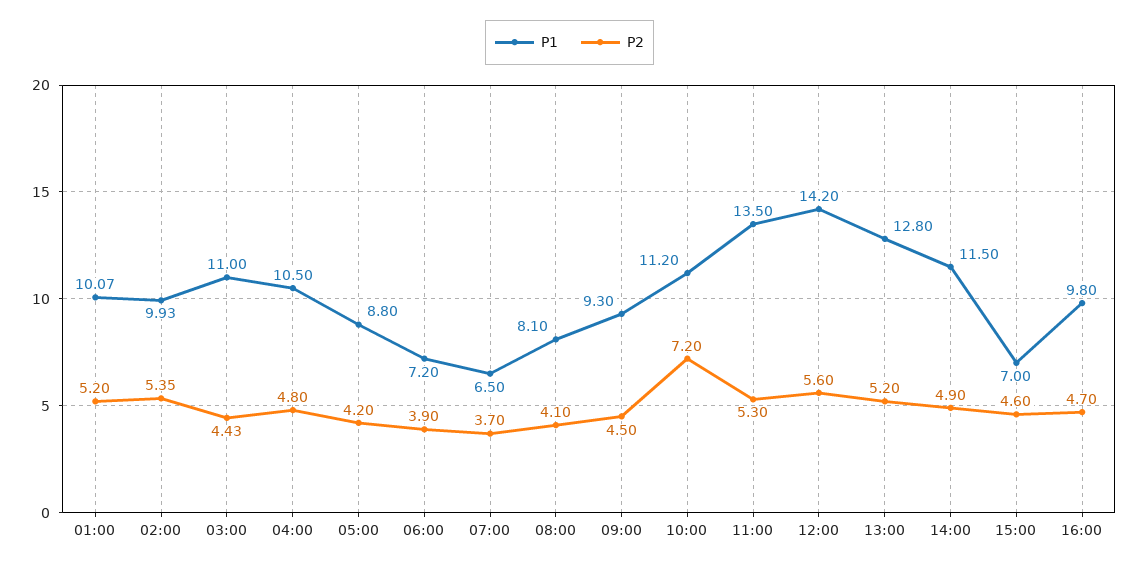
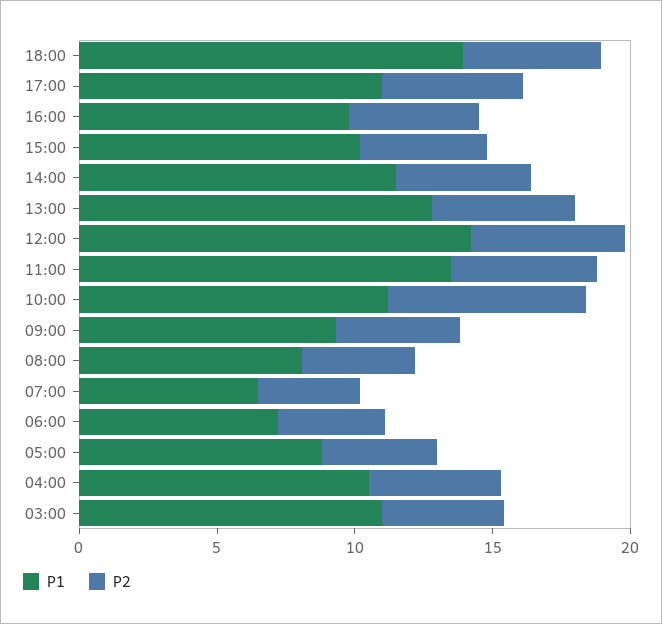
P1, 01:00: 10.07 -> none
P2, 01:00: 5.2 -> none
P1, 02:00: 9.93 -> none
P2, 02:00: 5.35 -> none
P1, 15:00: 7 -> 10
P1, 18:00: none -> 14
P2, 18:00: none -> 5
P1, 17:00: none -> 11
P2, 17:00: none -> 5

